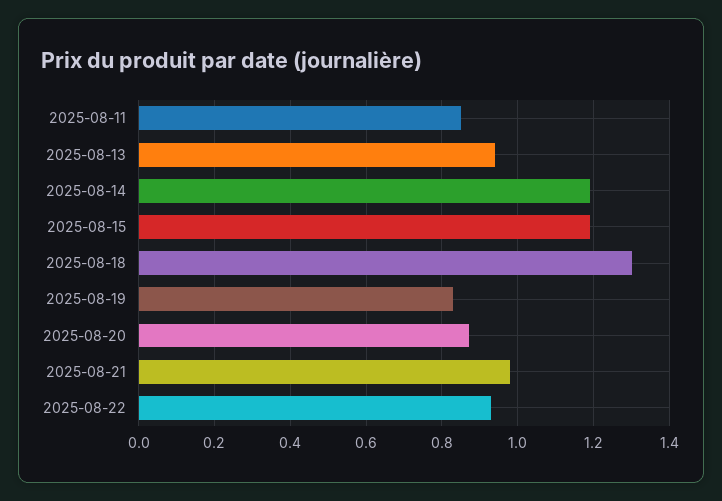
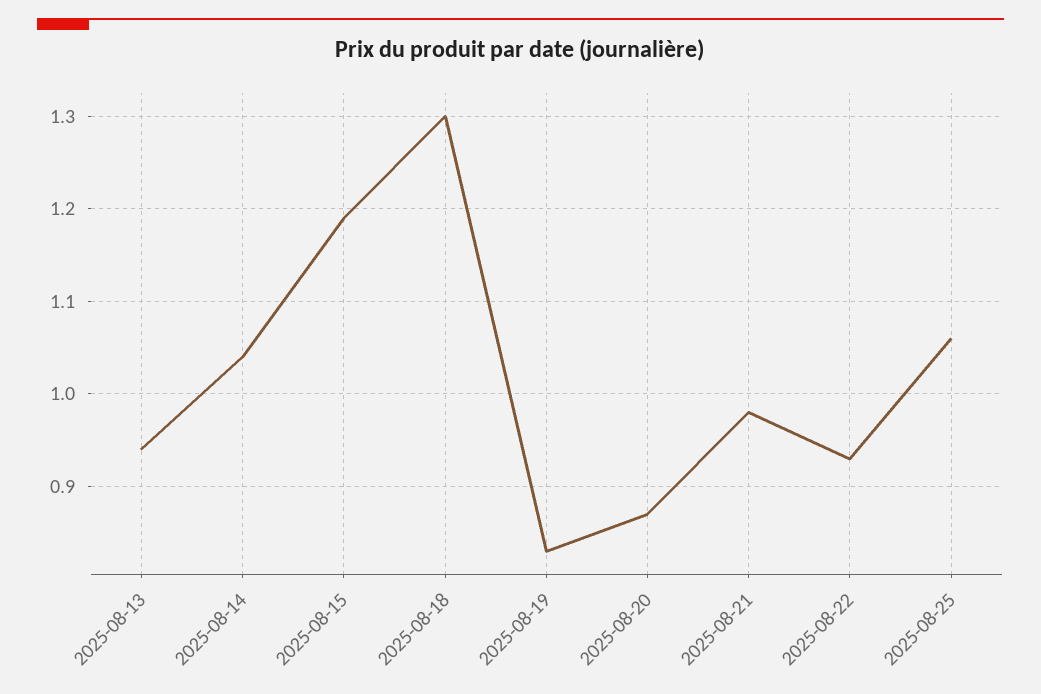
2025-08-11: 0.85 -> none
2025-08-14: 1.2 -> 1.04
2025-08-25: none -> 1.06

